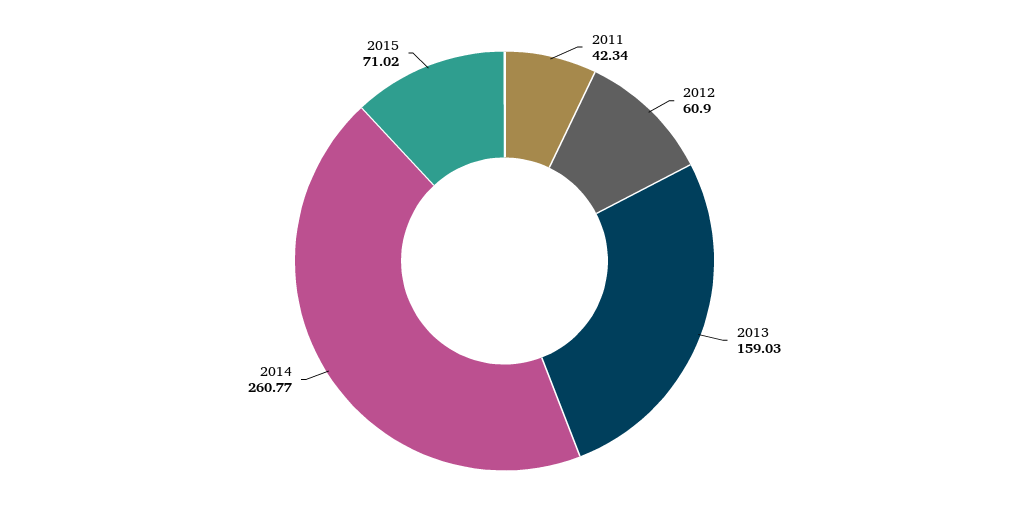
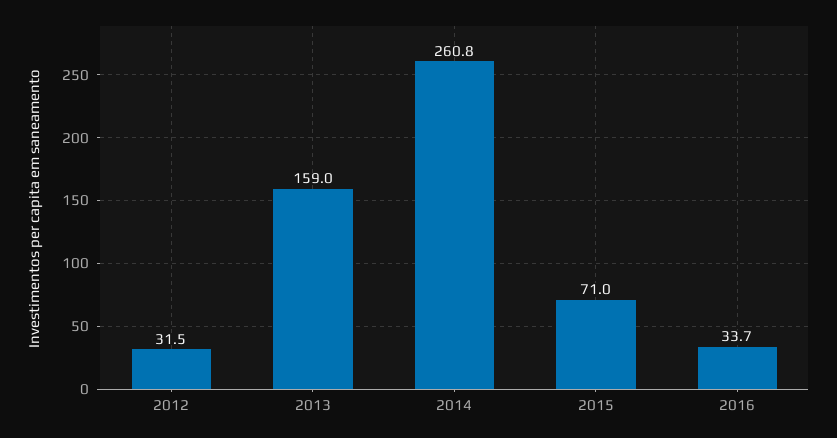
2011: 42.34 -> none
2012: 60.9 -> 31.5
2016: none -> 33.7

